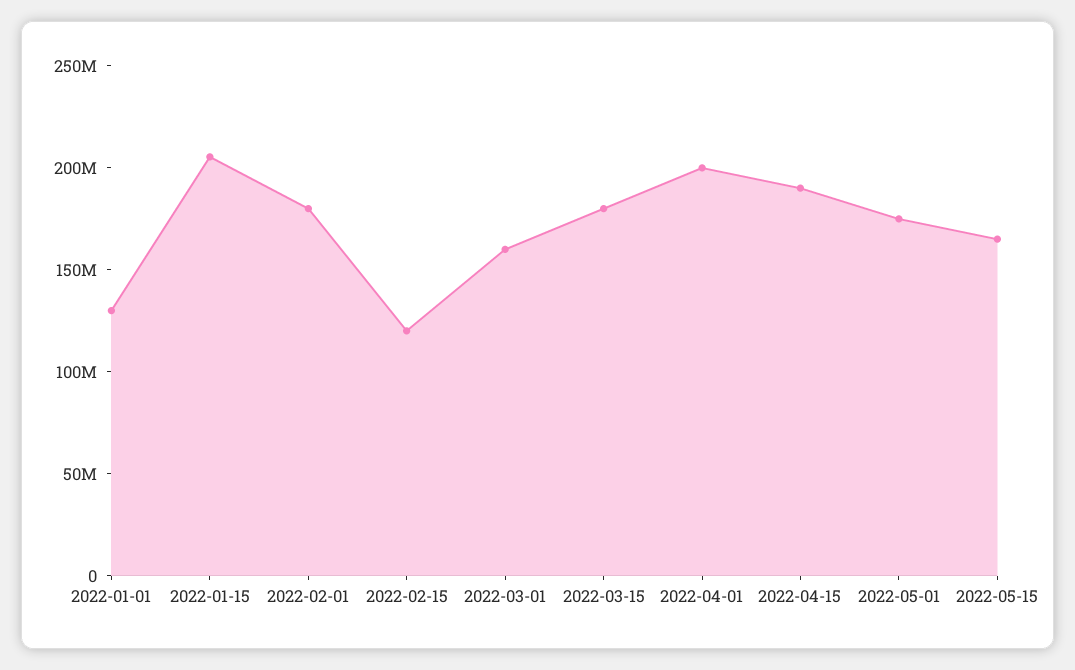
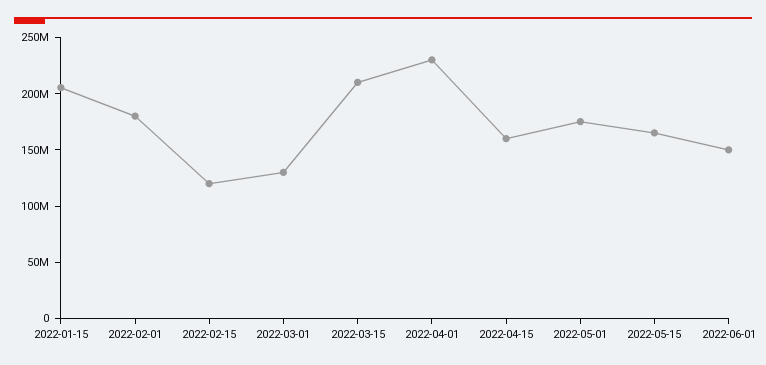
2022-01-01: 130000000 -> none
2022-03-01: 160000000 -> 130000000
2022-03-15: 180000000 -> 210000000
2022-04-01: 200000000 -> 230000000
2022-04-15: 190000000 -> 160000000
2022-06-01: none -> 150000000

